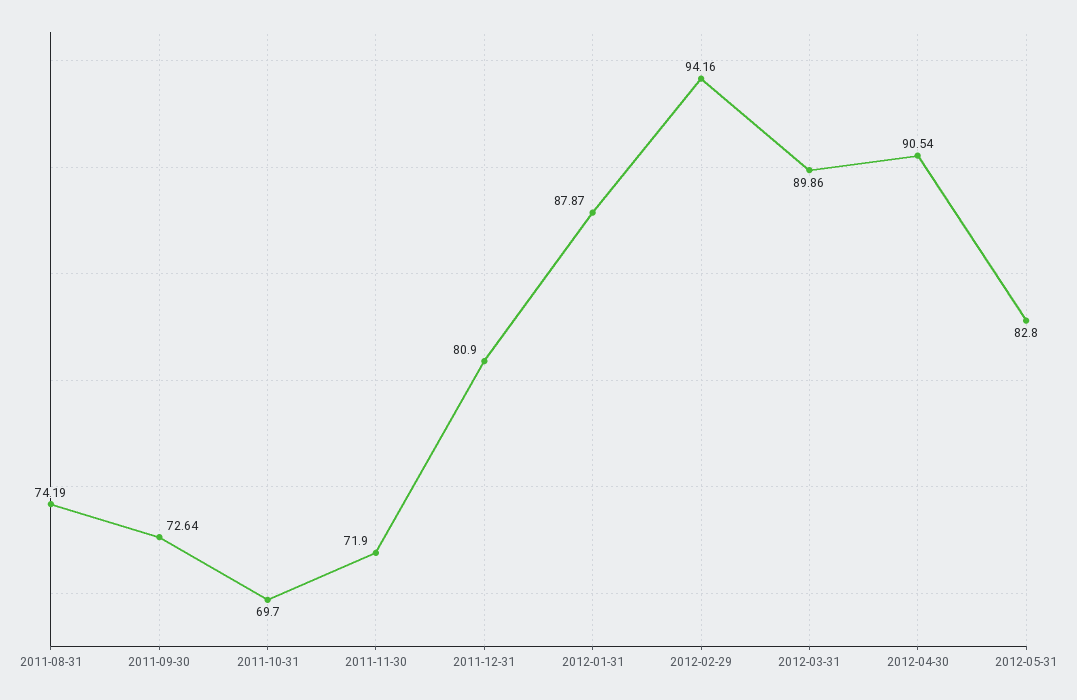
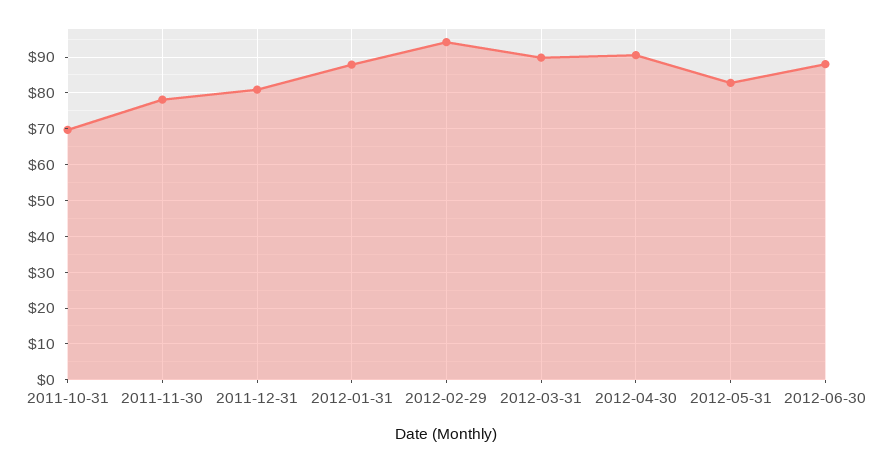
2011-08-31: 74.19 -> none
2011-09-30: 72.64 -> none
2011-11-30: 71.9 -> 78
2012-06-30: none -> 88

